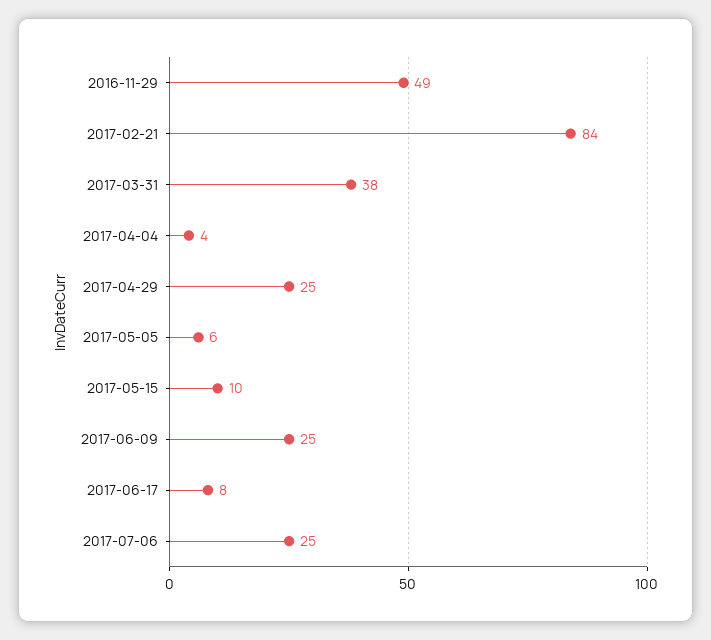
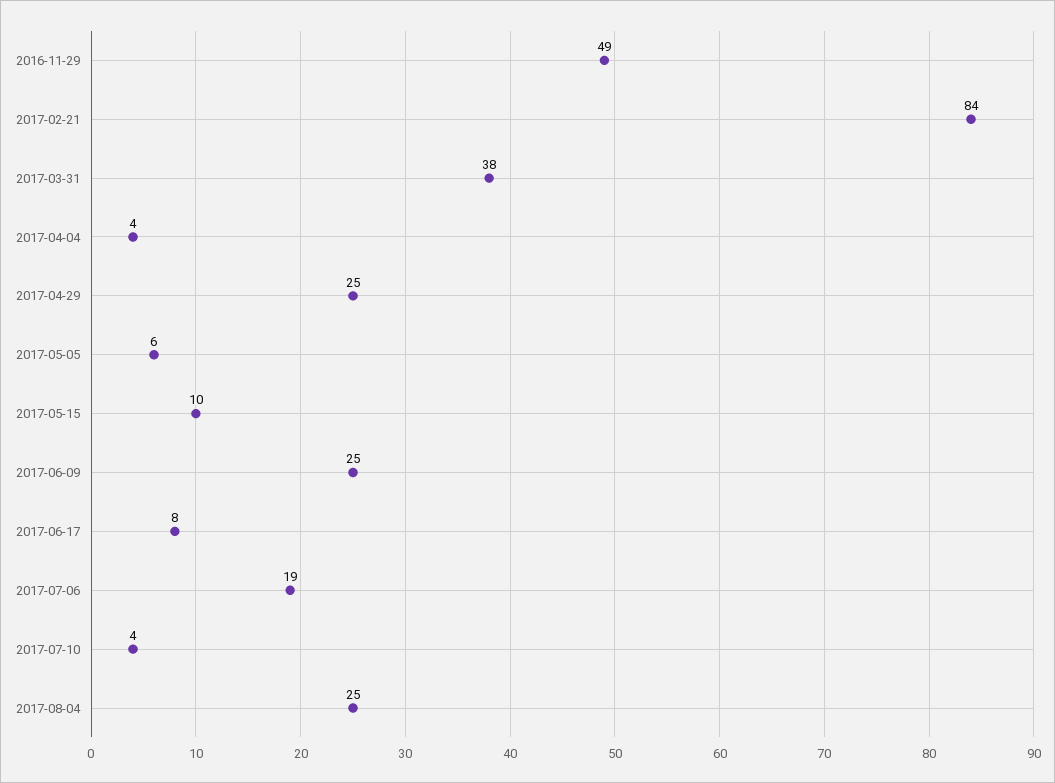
2017-07-06: 25 -> 19
2017-07-10: none -> 4
2017-08-04: none -> 25

